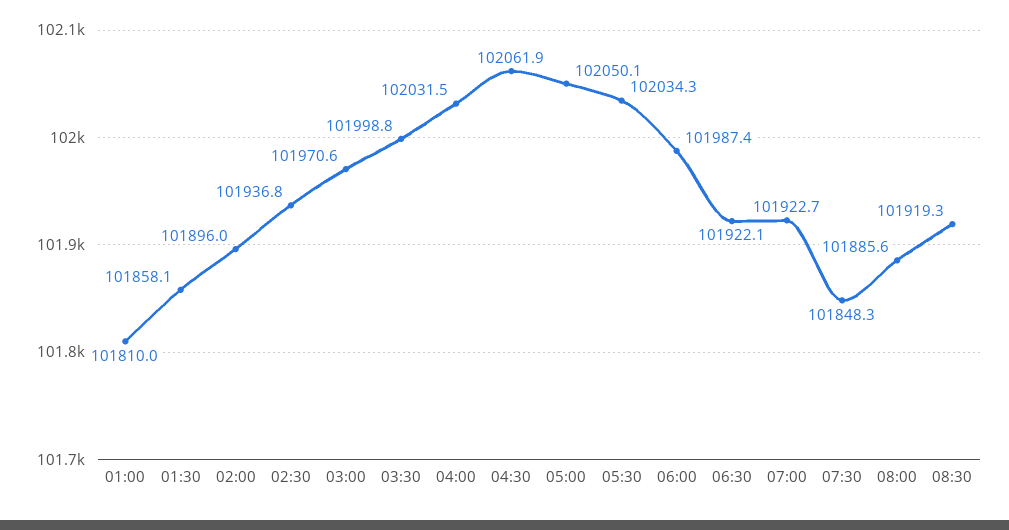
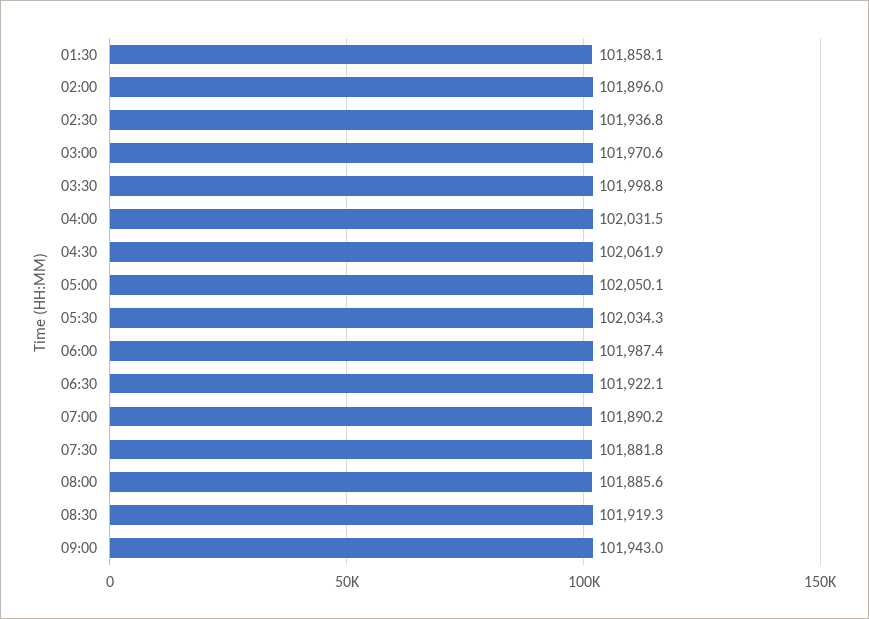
01:00: 101810 -> none
07:00: 101922.7 -> 101890.2
07:30: 101848.3 -> 101881.8
09:00: none -> 101943

